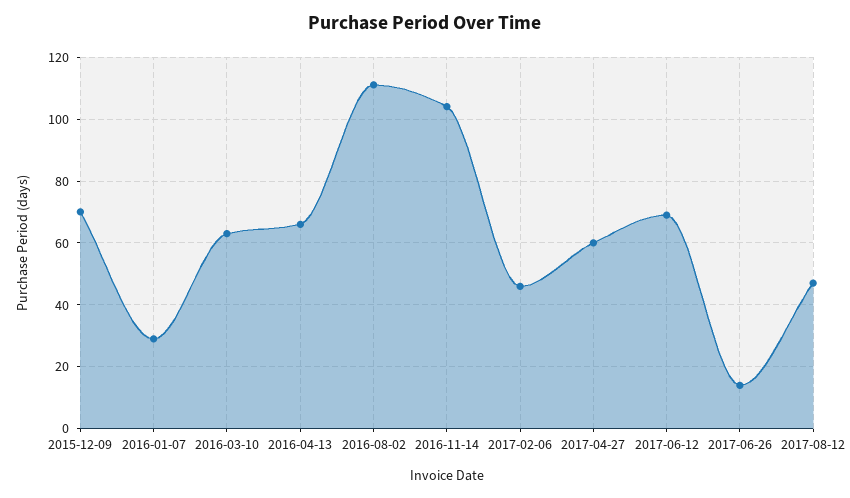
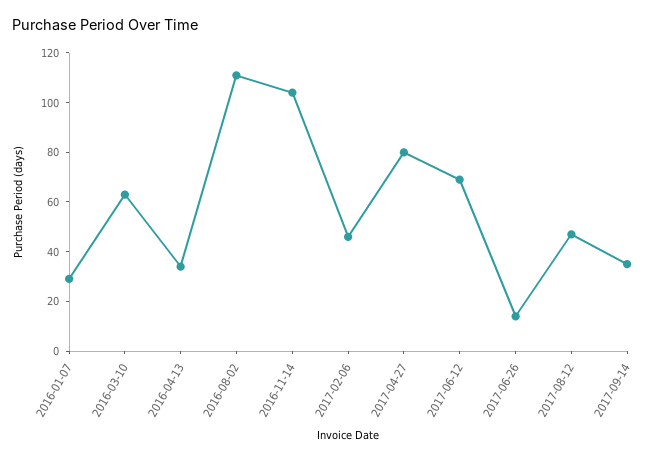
2015-12-09: 70 -> none
2016-04-13: 65 -> 35
2017-04-27: 60 -> 80
2017-09-14: none -> 35

